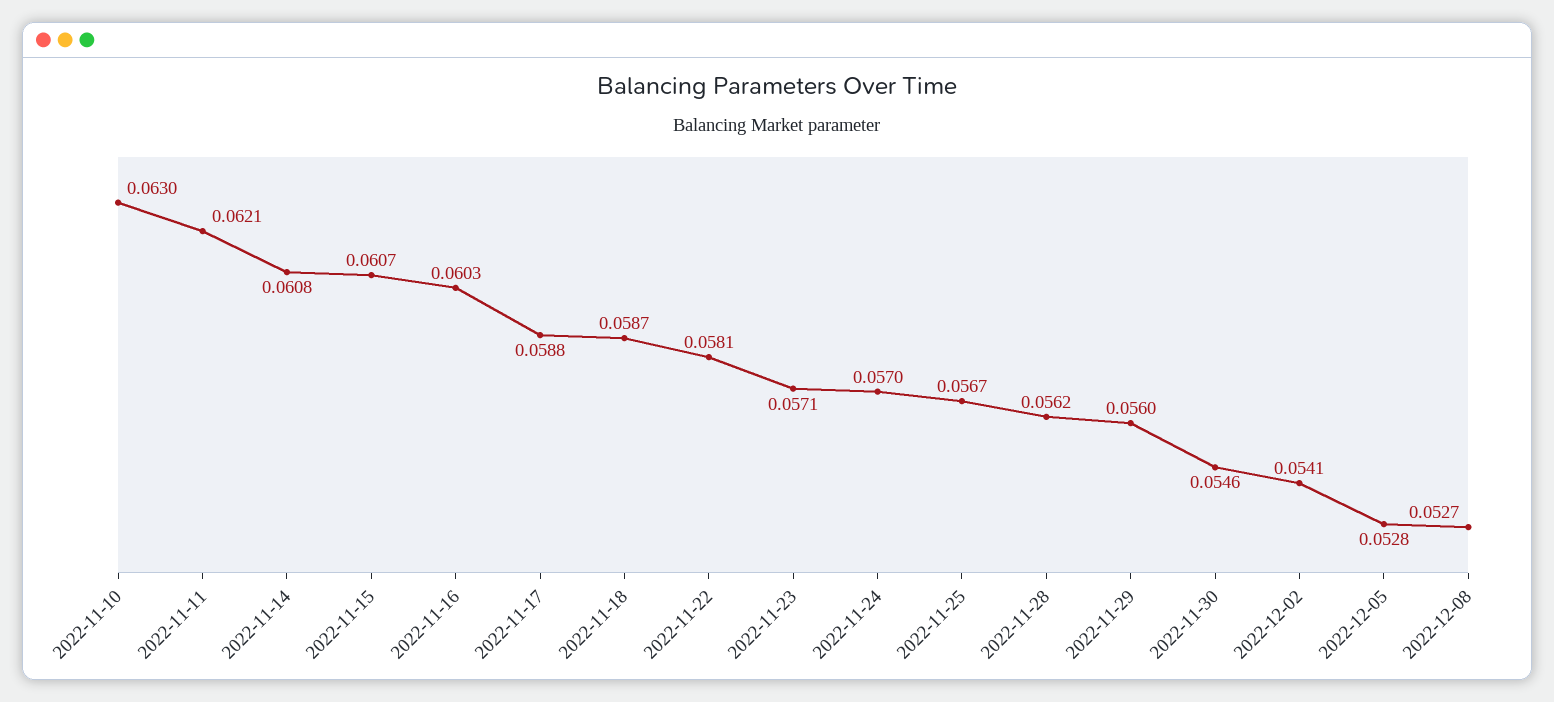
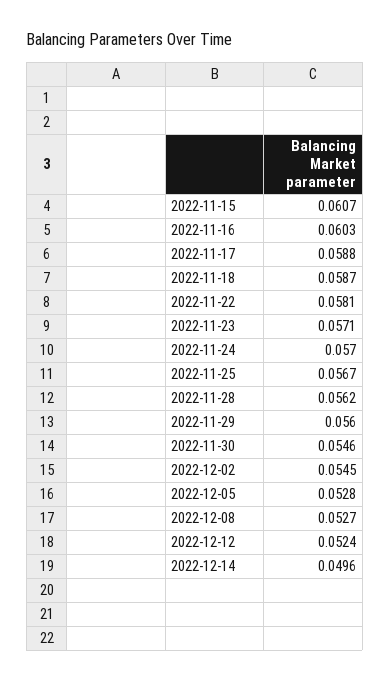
2022-11-10: 0.063 -> none
2022-11-11: 0.0621 -> none
2022-11-14: 0.0608 -> none
2022-12-02: 0.0541 -> 0.0545
2022-12-12: none -> 0.0524
2022-12-14: none -> 0.0496

